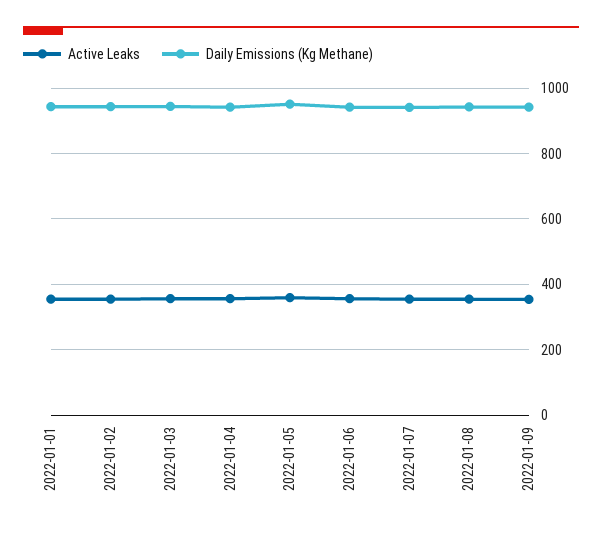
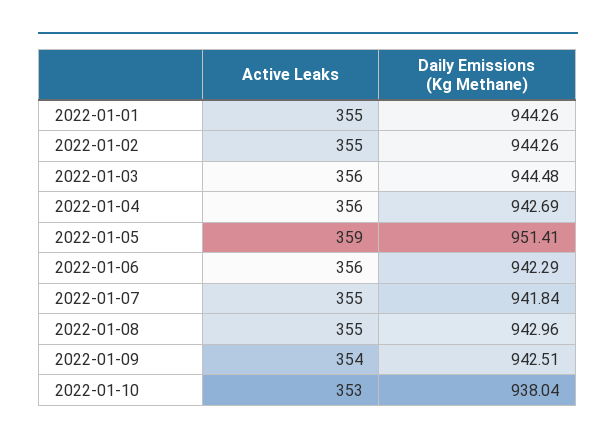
Active Leaks, 2022-01-10: none -> 353
Daily Emissions (Kg Methane), 2022-01-10: none -> 938.04

